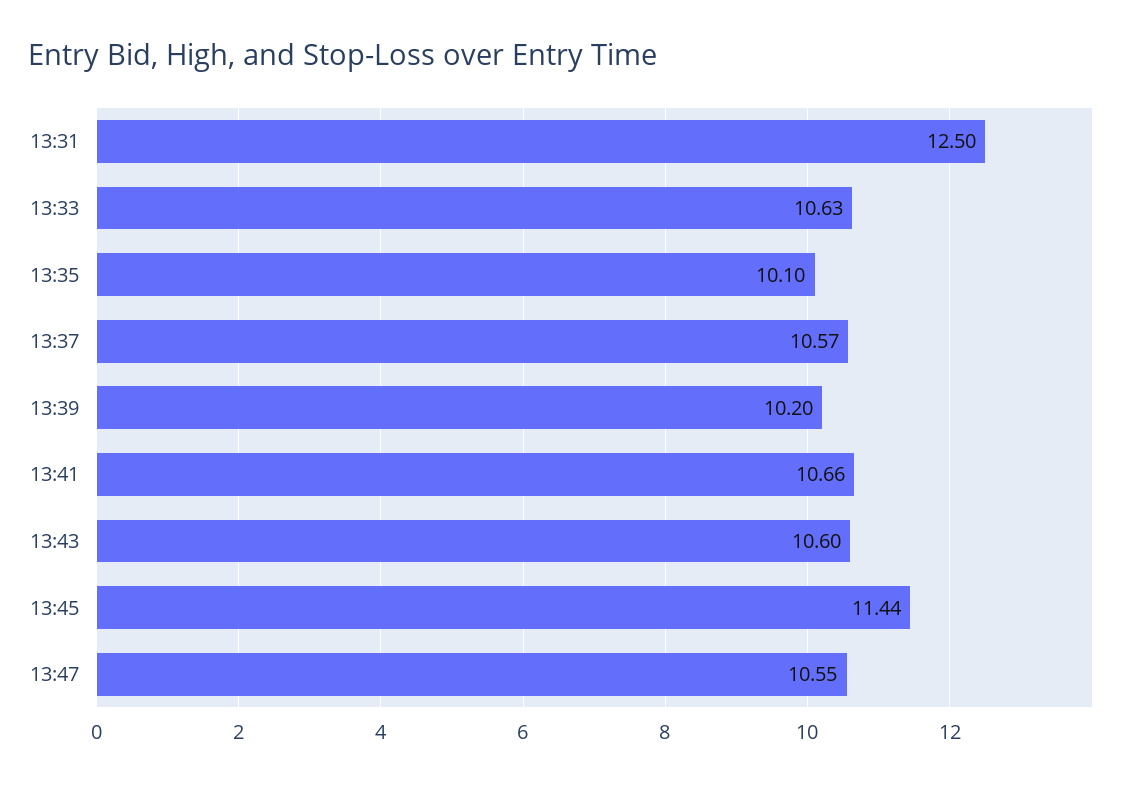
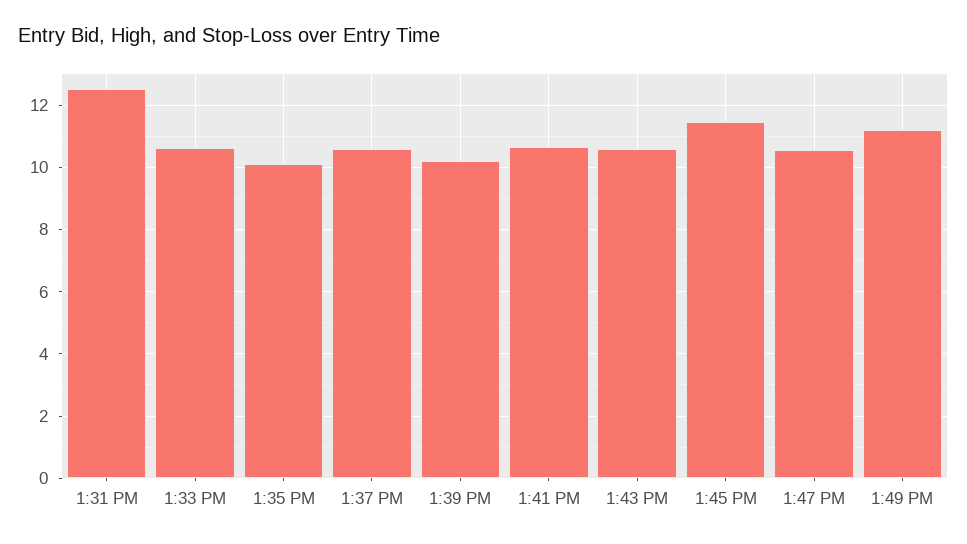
1:49 PM: none -> 11.2

